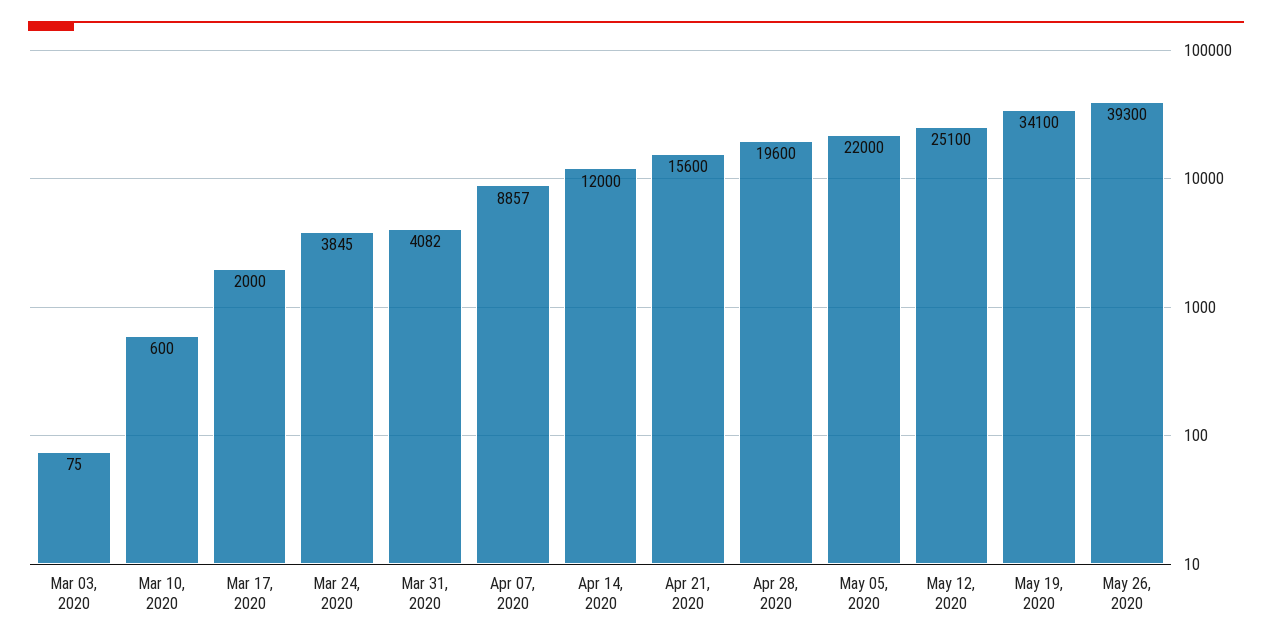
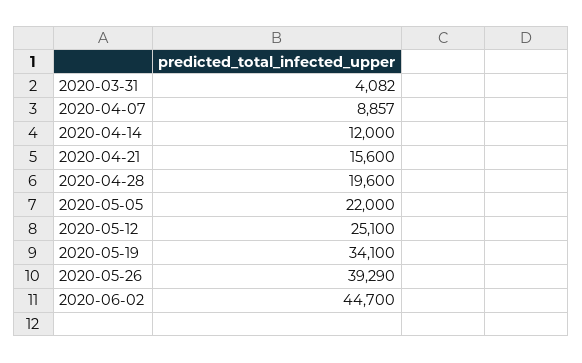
Mar 03, 2020: 75 -> none
Mar 10, 2020: 600 -> none
Mar 17, 2020: 2000 -> none
Mar 24, 2020: 3845 -> none
May 26, 2020: 39300 -> 39290
2020-06-02: none -> 44700

